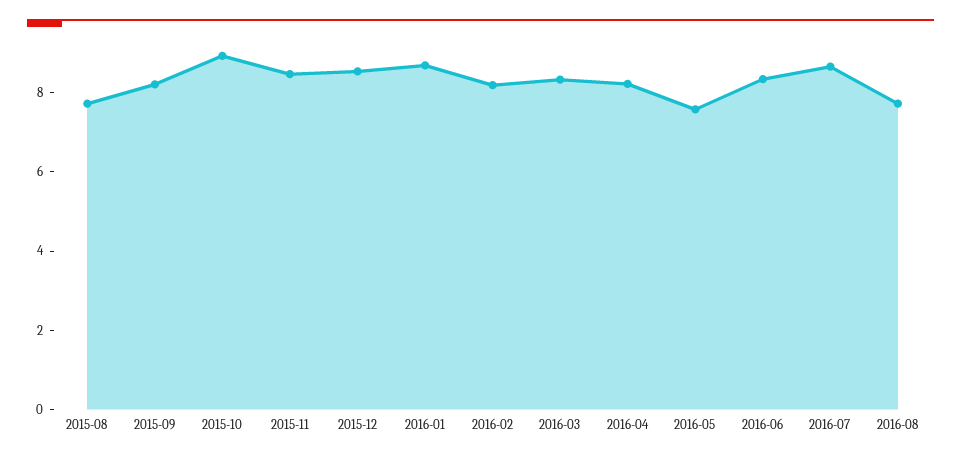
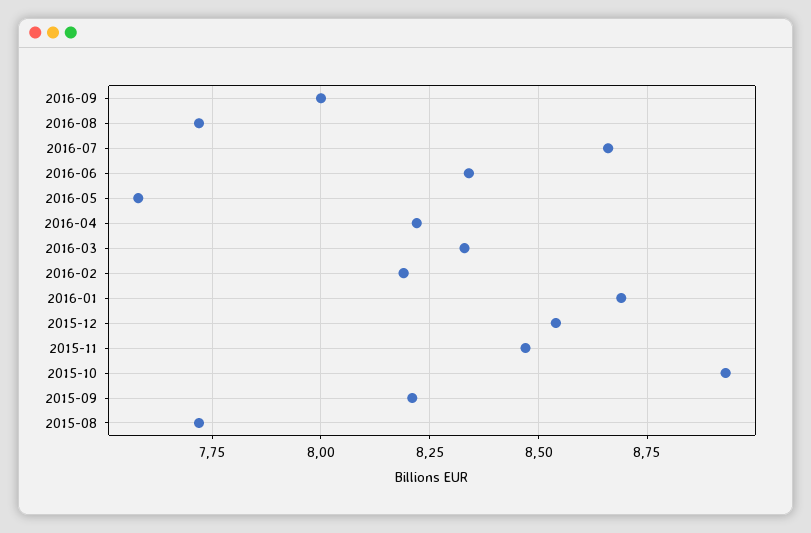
2016-09: none -> 8

